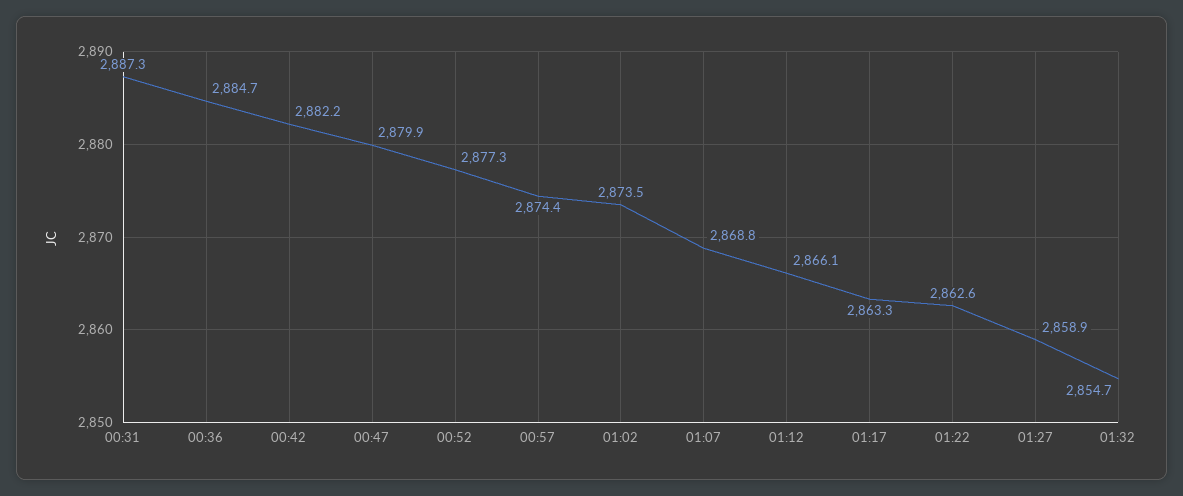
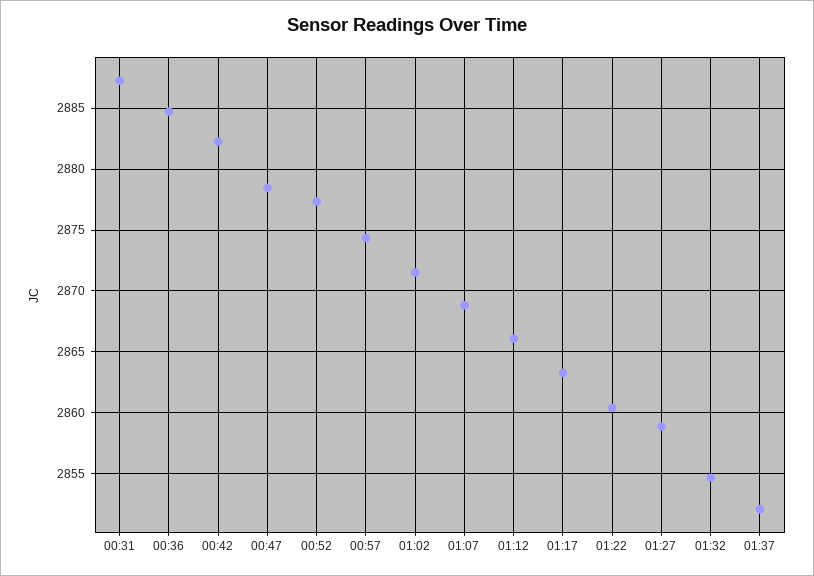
00:47: 2879.9 -> 2878.5
01:02: 2873.5 -> 2871.5
01:22: 2862.6 -> 2860.5
01:37: none -> 2852

